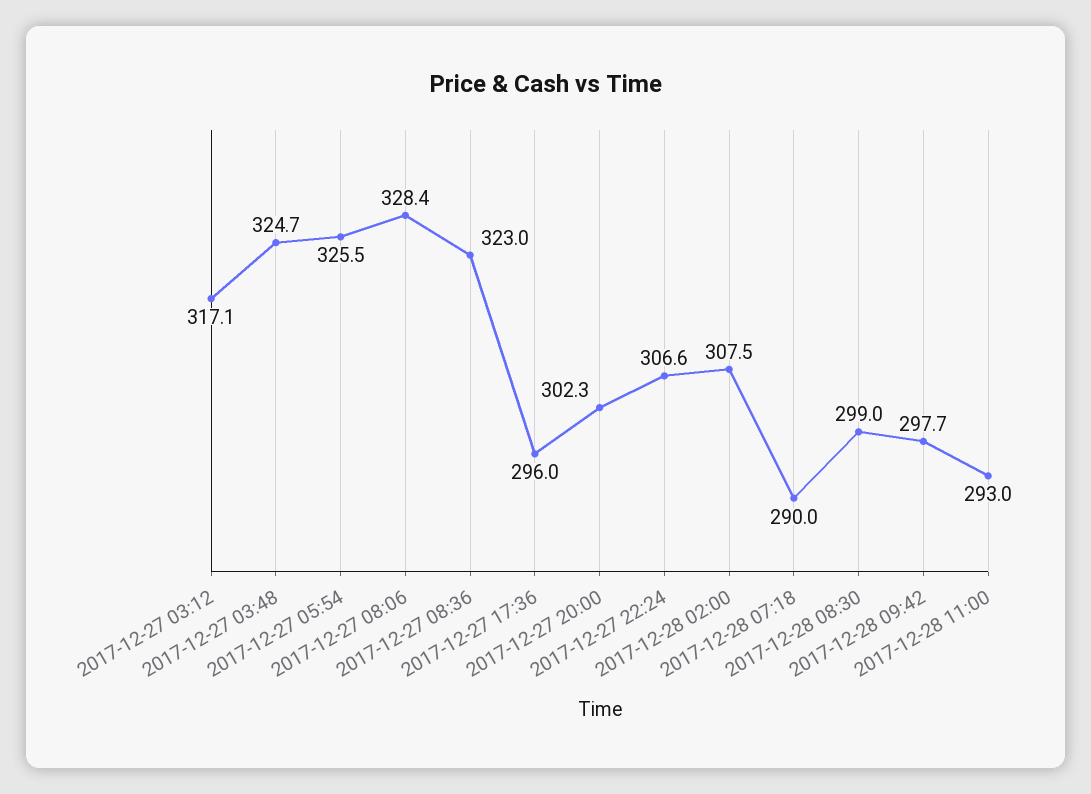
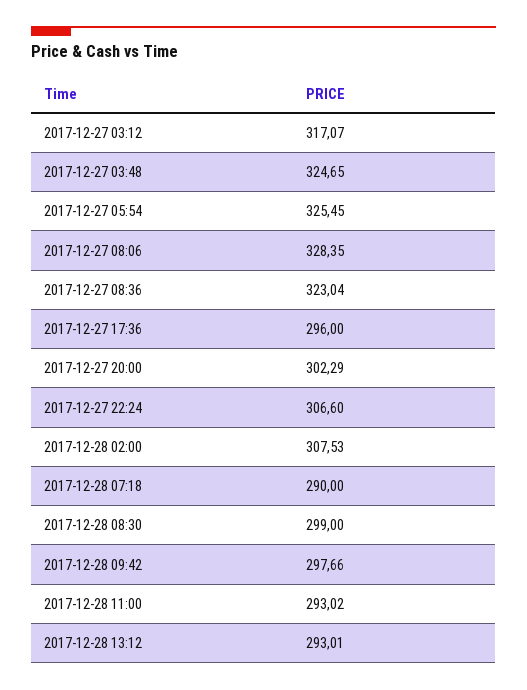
2017-12-28 13:12: none -> 293.01

